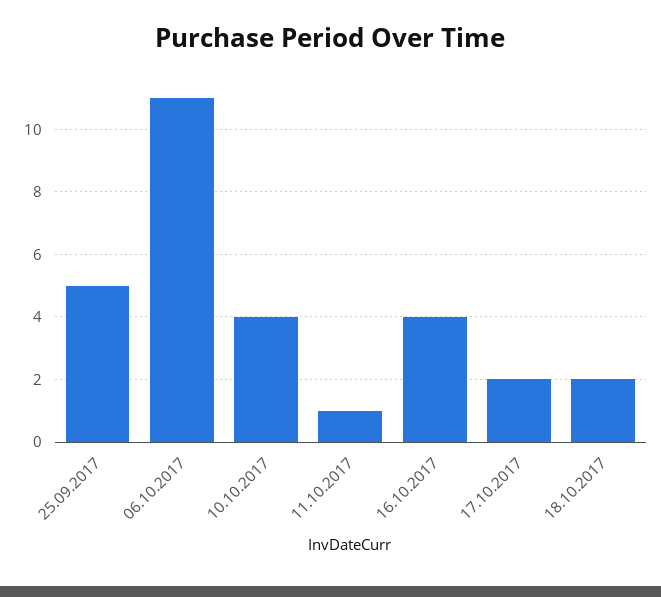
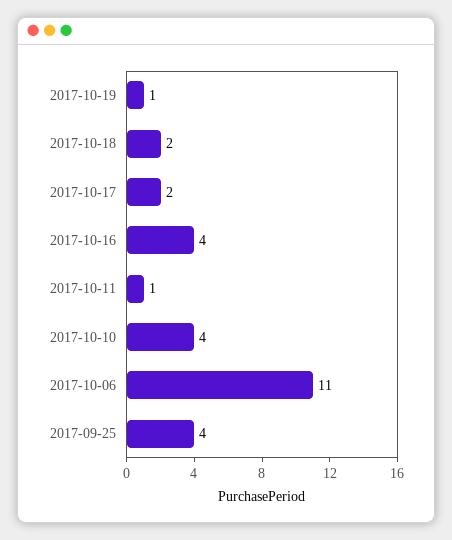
25.09.2017: 5 -> 4
2017-10-19: none -> 1

